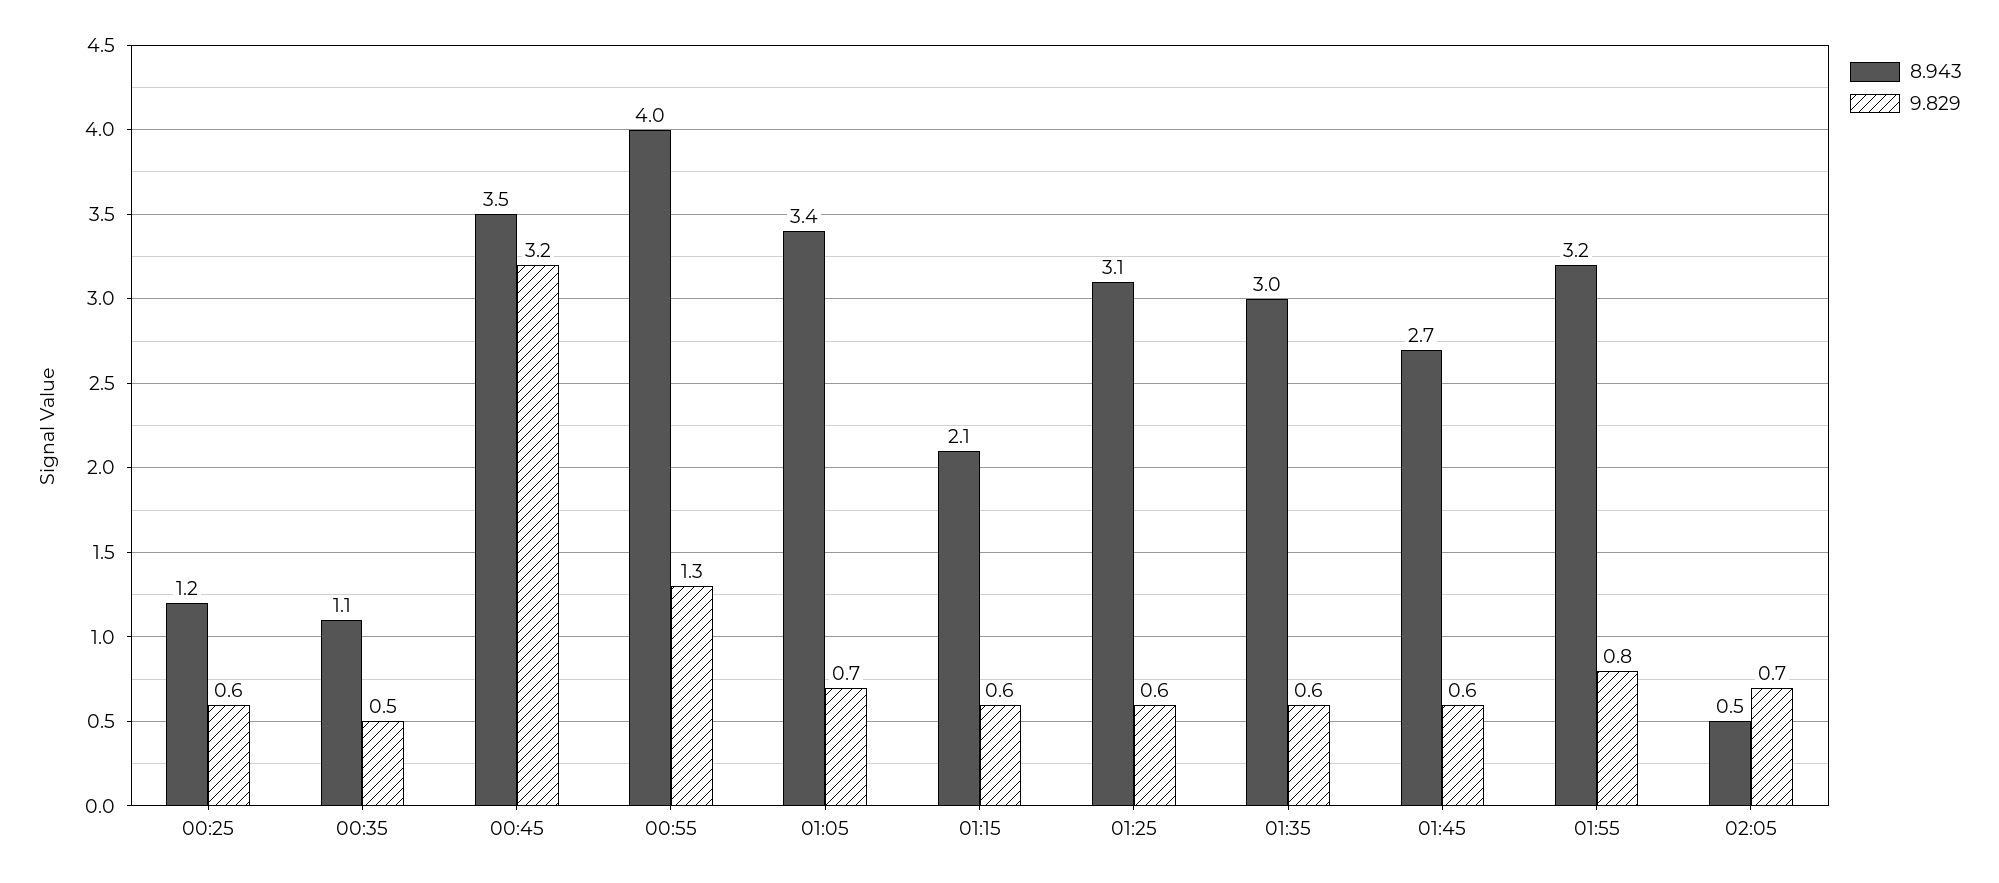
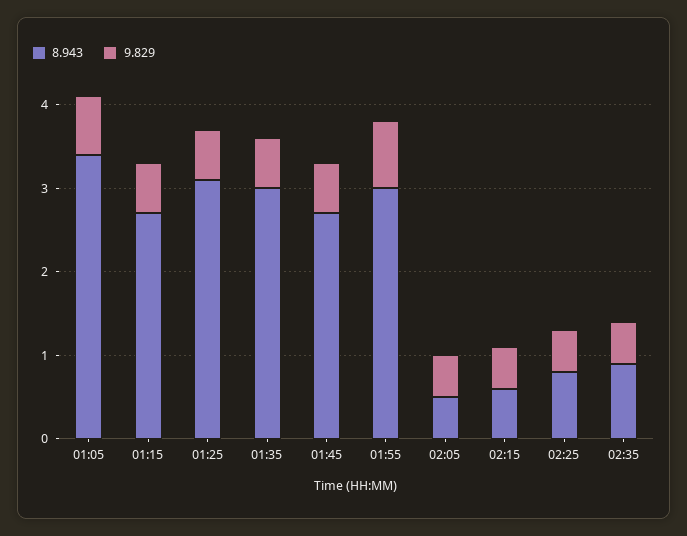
8.943, 00:25: 1.2 -> none
9.829, 00:25: 0.6 -> none
8.943, 00:35: 1.1 -> none
9.829, 00:35: 0.5 -> none
8.943, 00:45: 3.5 -> none
9.829, 00:45: 3.2 -> none
8.943, 00:55: 4 -> none
9.829, 00:55: 1.3 -> none
8.943, 01:15: 2.1 -> 2.7
8.943, 01:55: 3.2 -> 3
9.829, 02:05: 0.7 -> 0.5
8.943, 02:15: none -> 0.6
9.829, 02:15: none -> 0.5
8.943, 02:25: none -> 0.8
9.829, 02:25: none -> 0.5
8.943, 02:35: none -> 0.9
9.829, 02:35: none -> 0.5

